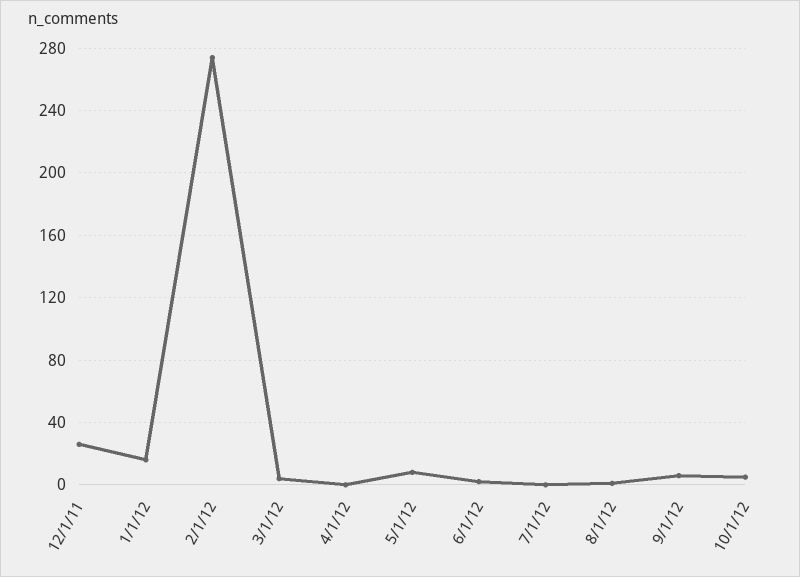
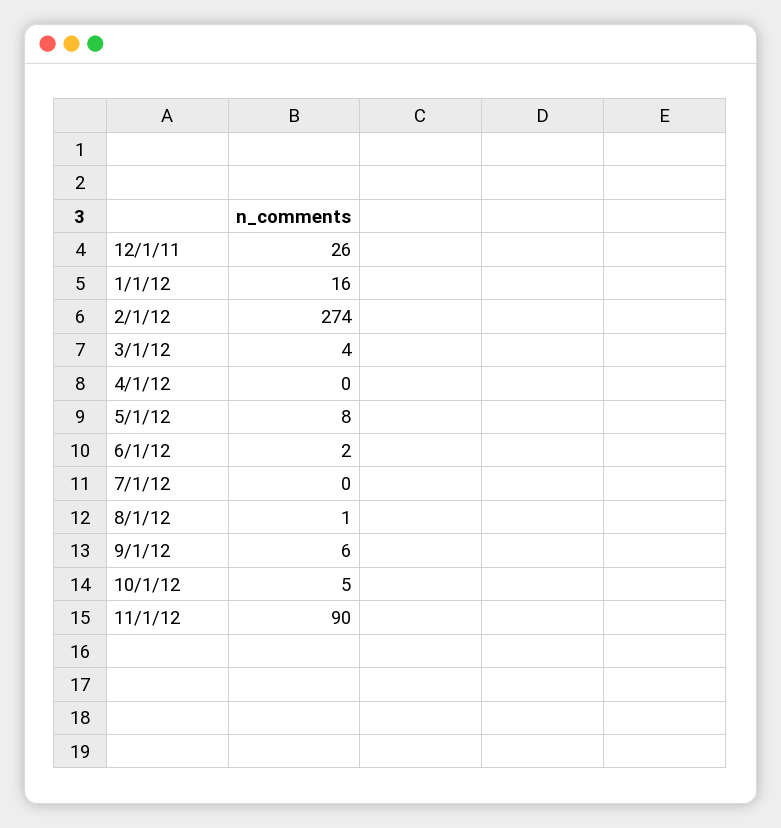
11/1/12: none -> 90

